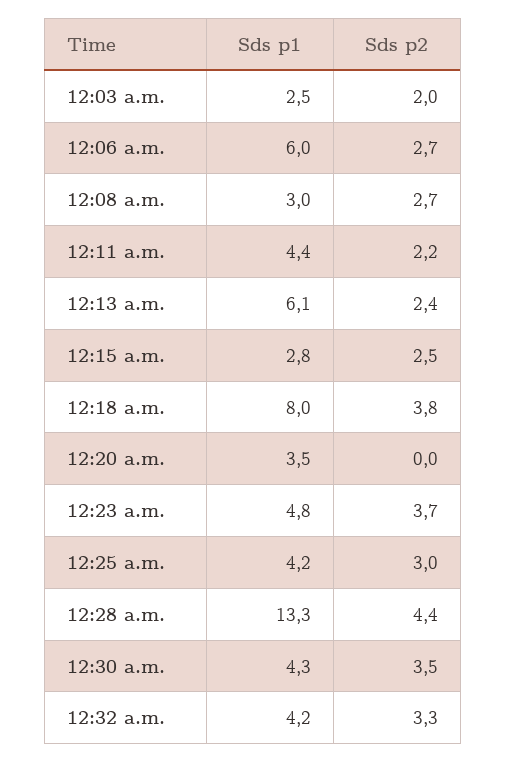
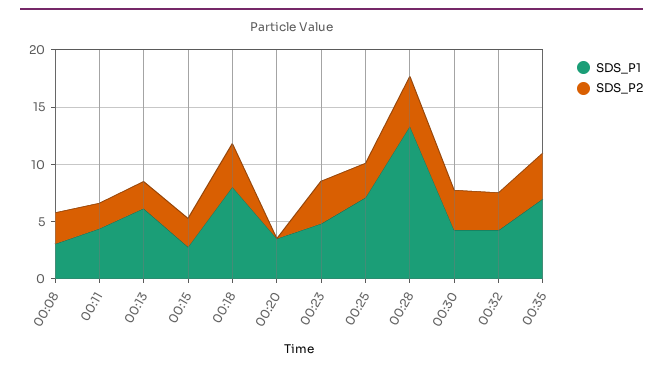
Sds p1, 12:03 a.m.: 2.5 -> none
Sds p2, 12:03 a.m.: 2 -> none
Sds p1, 12:06 a.m.: 6 -> none
Sds p2, 12:06 a.m.: 2.7 -> none
Sds p1, 12:25 a.m.: 4.2 -> 7
Sds p1, 00:35: none -> 7
Sds p2, 00:35: none -> 4

